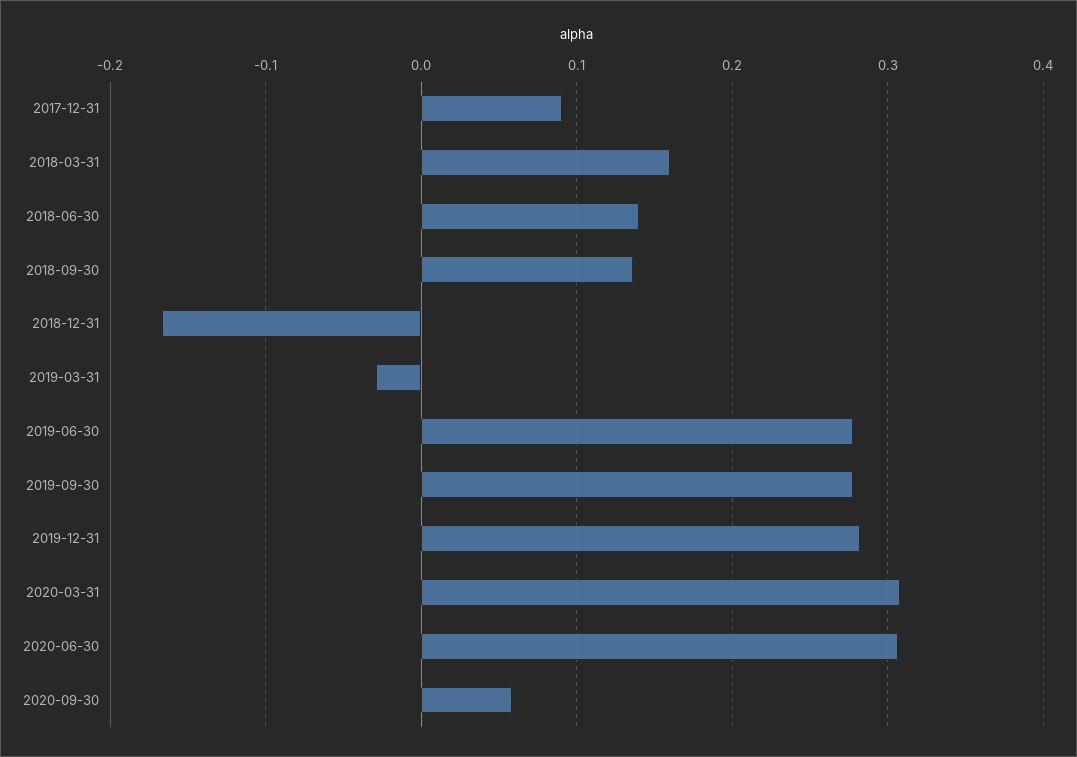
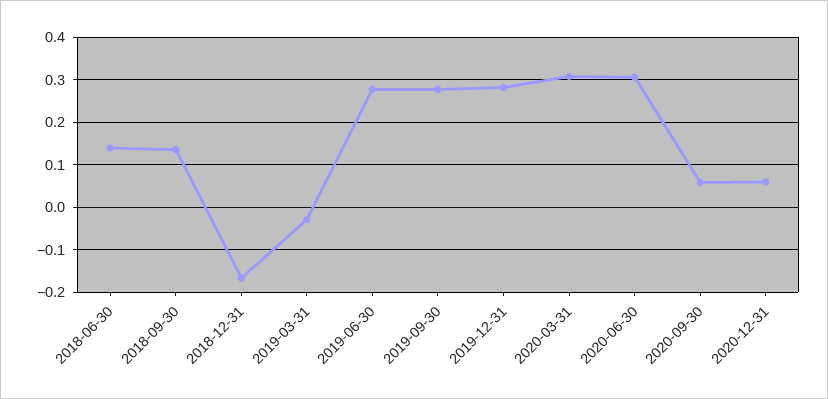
2017-12-31: 0.09 -> none
2018-03-31: 0.16 -> none
2020-12-31: none -> 0.06

